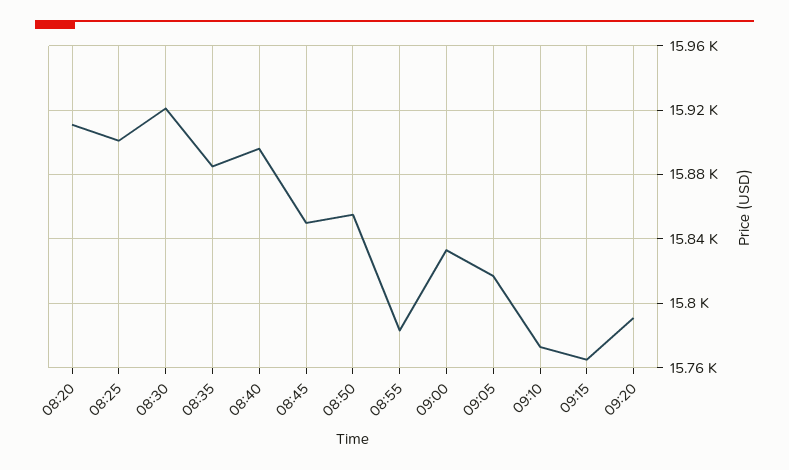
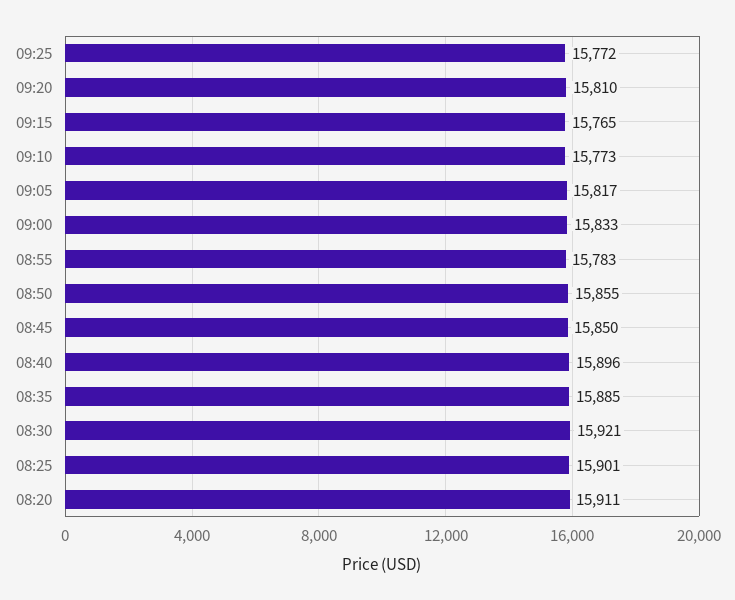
09:20: 15790 -> 15810
09:25: none -> 15772

